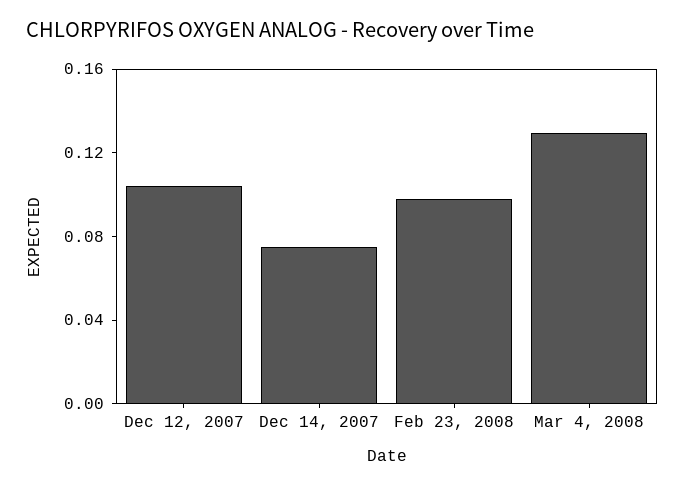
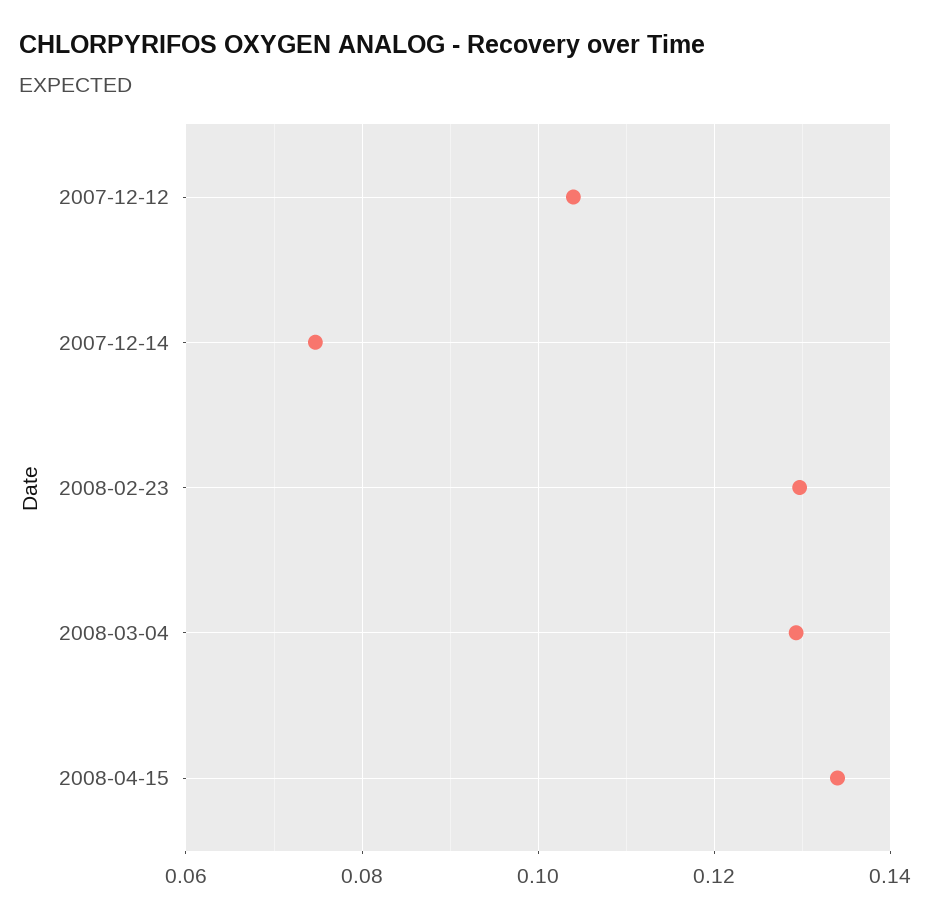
Feb 23, 2008: 0.1 -> 0.13
2008-04-15: none -> 0.134

